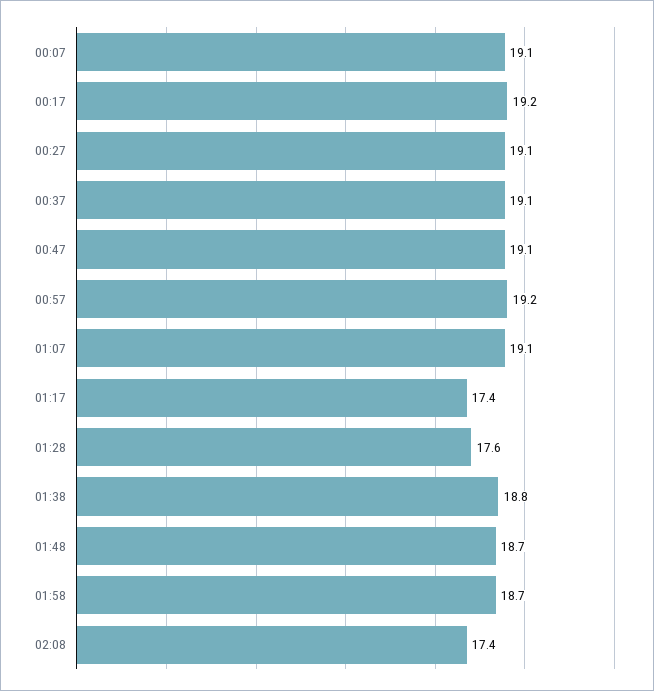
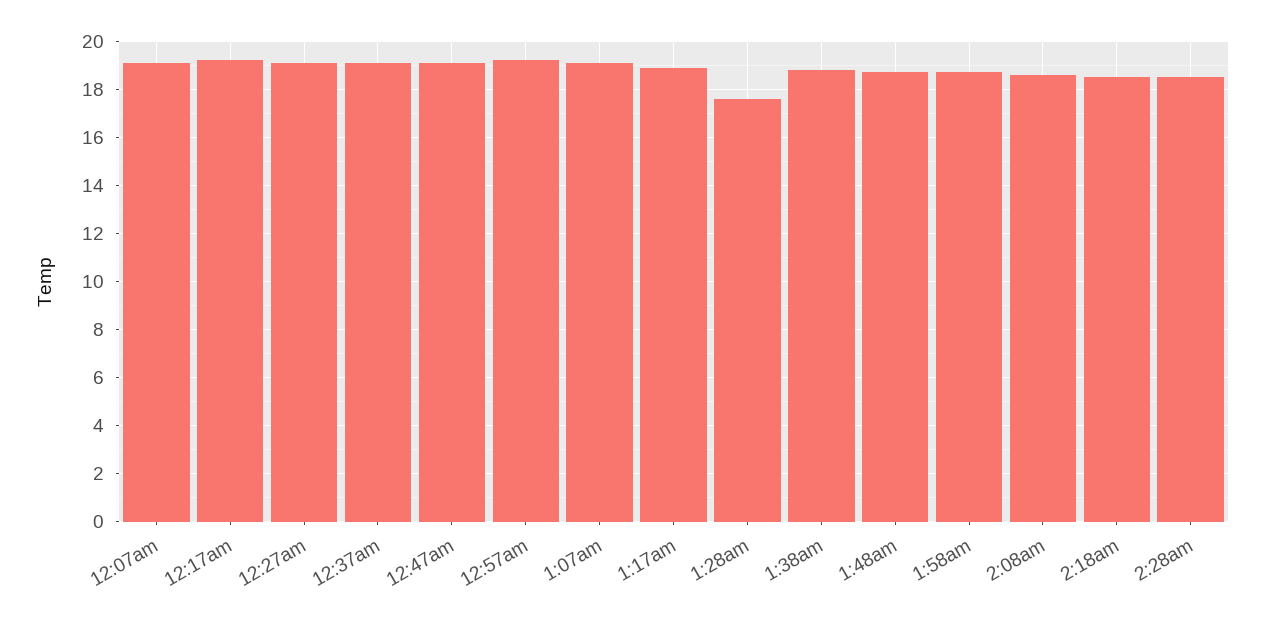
01:17: 17.4 -> 19
02:08: 17.4 -> 18.5
2:18am: none -> 18.5
2:28am: none -> 18.5

